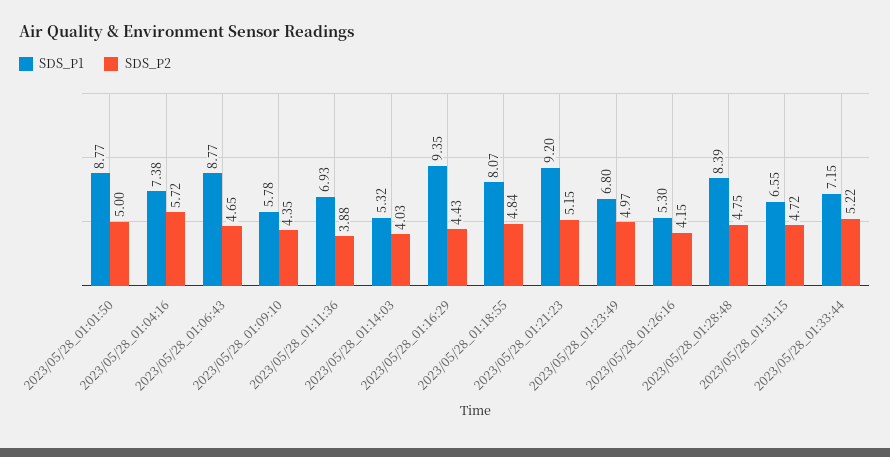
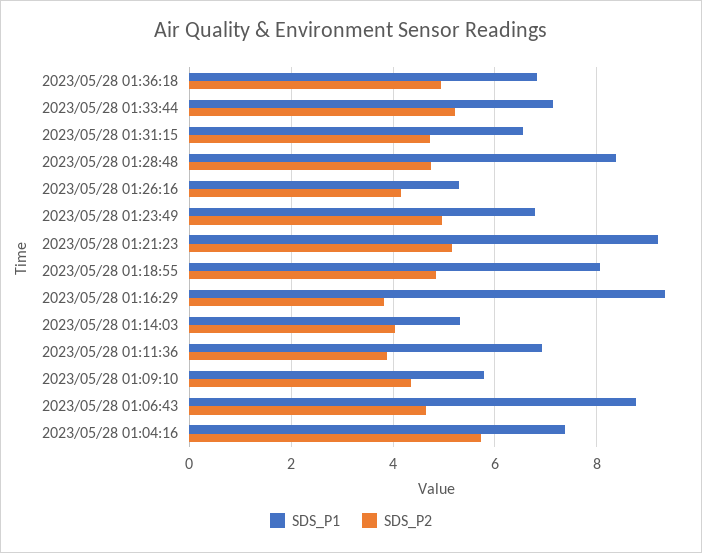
SDS_P1, 2023/05/28_01:01:50: 8.77 -> none
SDS_P2, 2023/05/28_01:01:50: 5 -> none
SDS_P2, 2023/05/28_01:16:29: 4.43 -> 3.8
SDS_P1, 2023/05/28 01:36:18: none -> 6.8
SDS_P2, 2023/05/28 01:36:18: none -> 5

